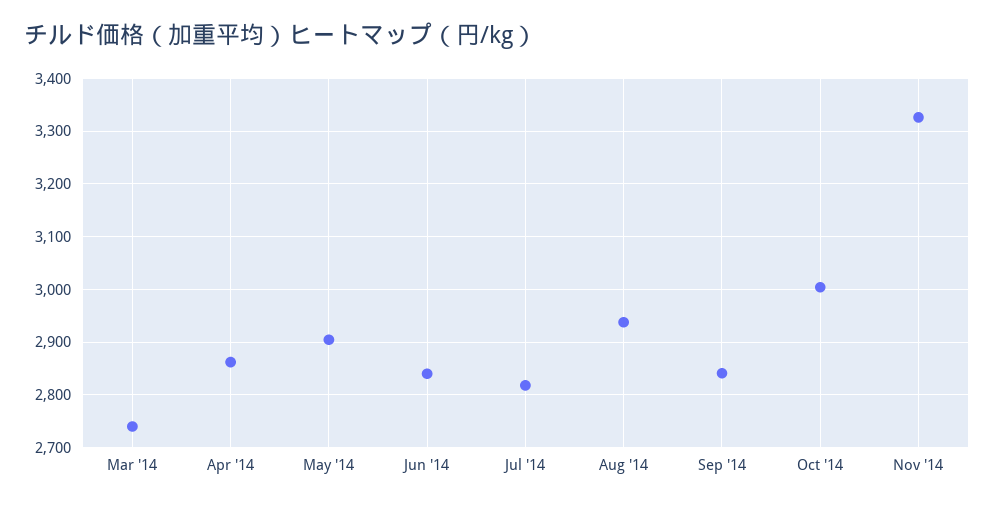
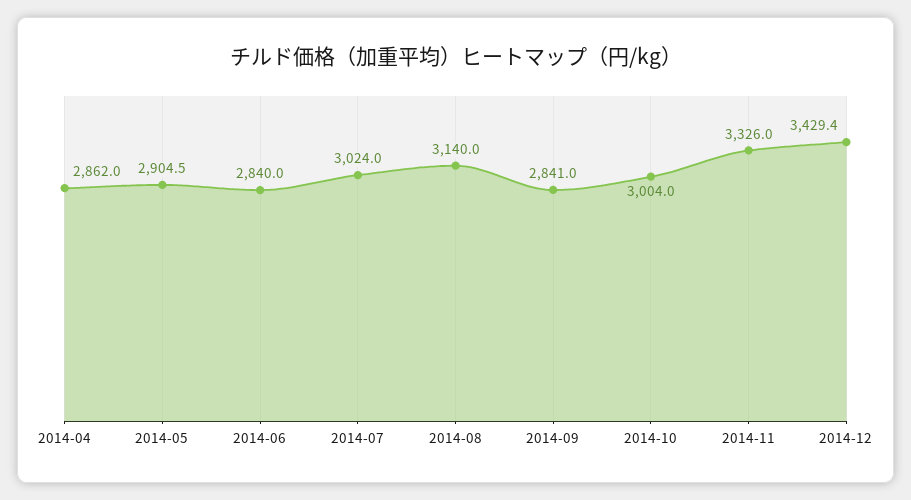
Mar '14: 2740 -> none
Jul '14: 2820 -> 3024
Aug '14: 2940 -> 3140
2014-12: none -> 3429.4

